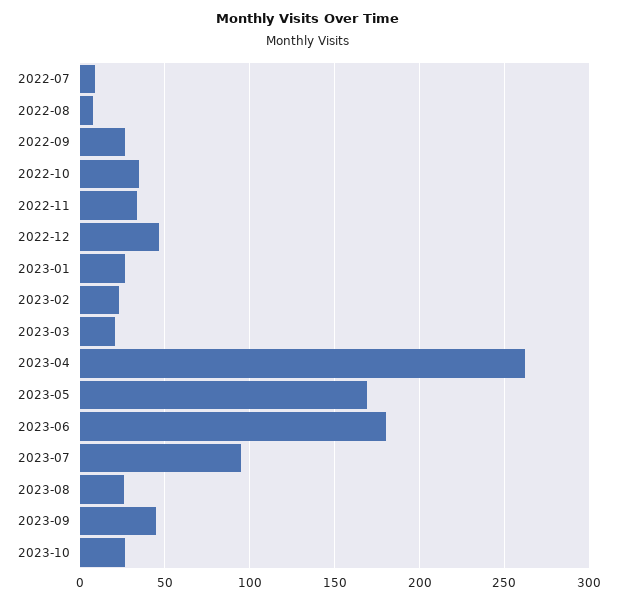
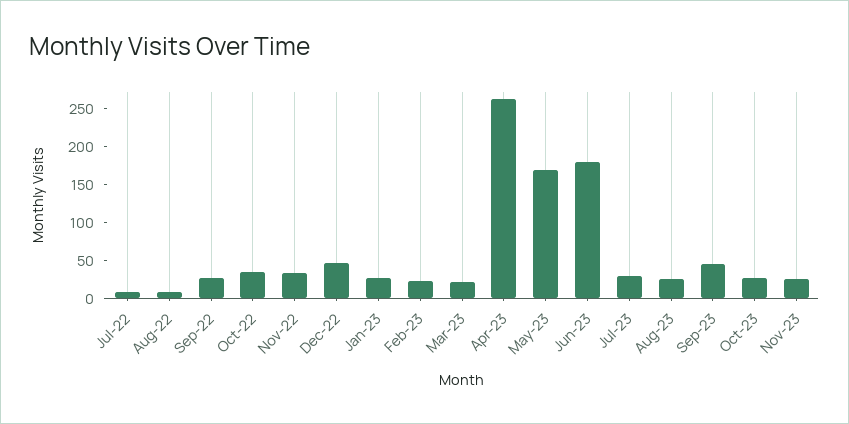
2023-07: 95 -> 25
Nov-23: none -> 25

